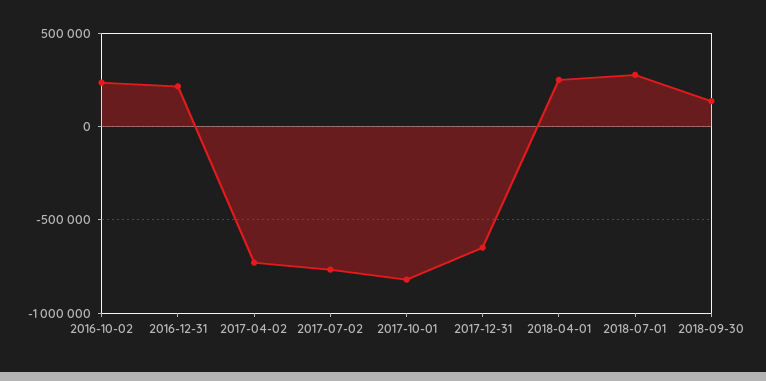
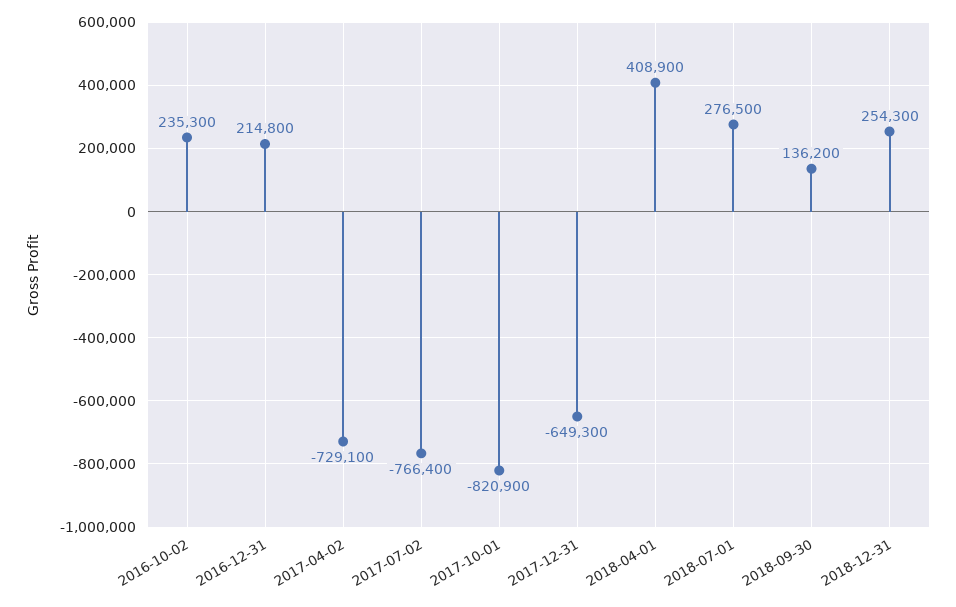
2018-04-01: 250000 -> 408900
2018-12-31: none -> 254300

